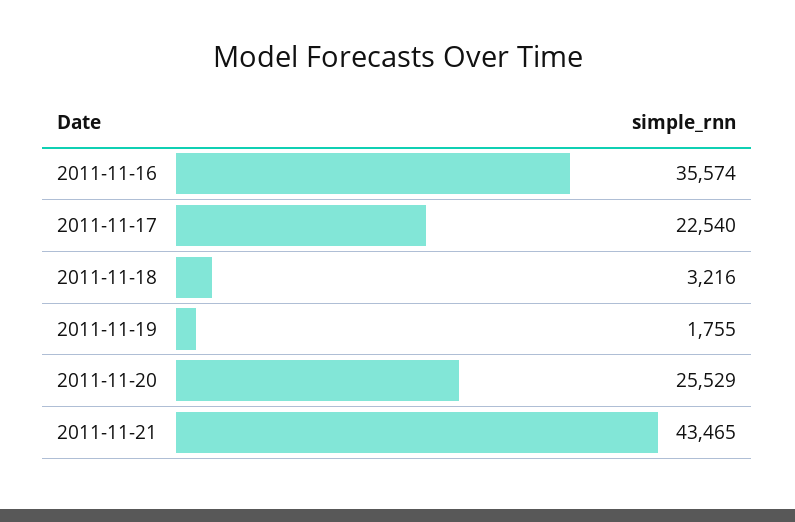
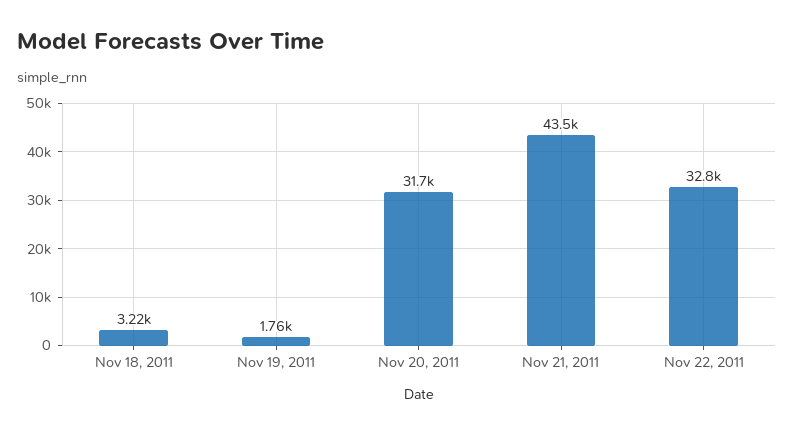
2011-11-16: 35574 -> none
2011-11-17: 22540 -> none
2011-11-20: 25529 -> 31700
Nov 22, 2011: none -> 32800

